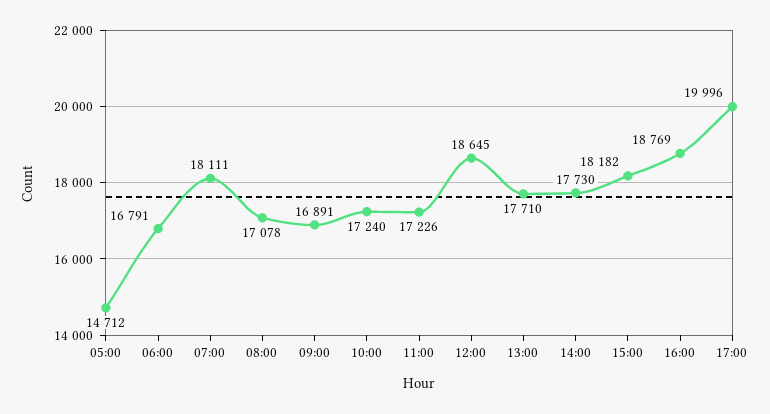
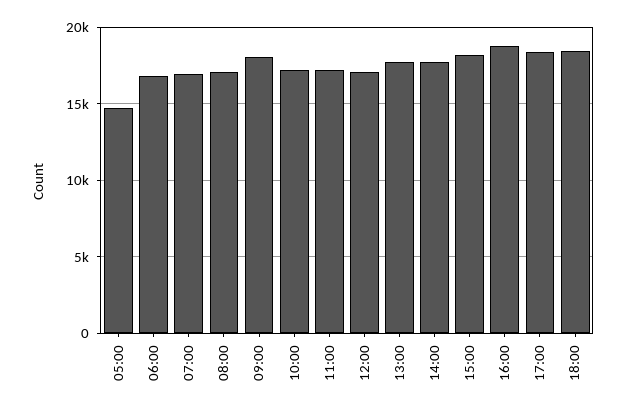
07:00: 18111 -> 17000
09:00: 16891 -> 18000
12:00: 18645 -> 17000
17:00: 19996 -> 18500
18:00: none -> 18500

